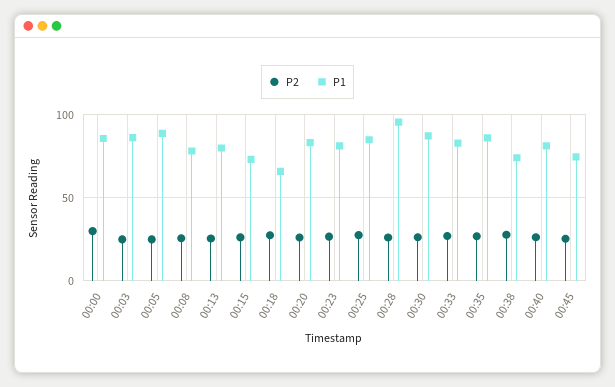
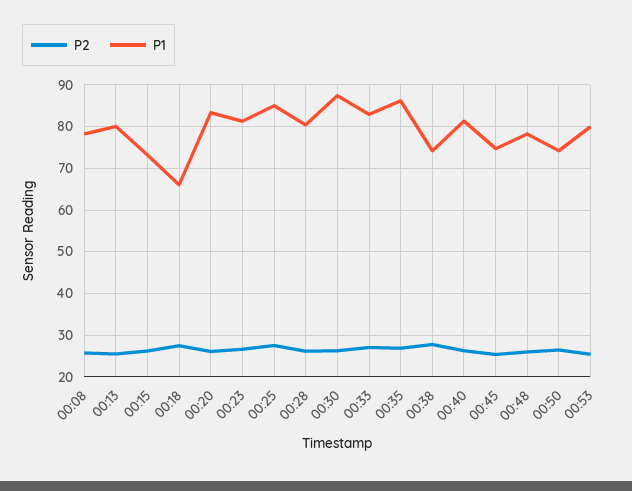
P2, 00:00: 30 -> none
P1, 00:00: 85 -> none
P2, 00:03: 25 -> none
P1, 00:03: 85 -> none
P2, 00:05: 25 -> none
P1, 00:05: 90 -> none
P1, 00:28: 95 -> 80
P2, 00:48: none -> 26
P1, 00:48: none -> 78
P2, 00:50: none -> 26
P1, 00:50: none -> 74
P2, 00:53: none -> 26
P1, 00:53: none -> 80

